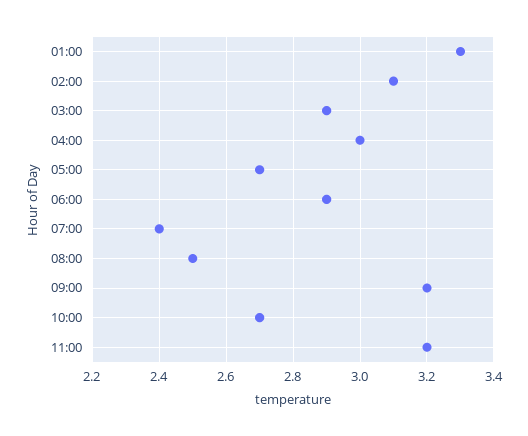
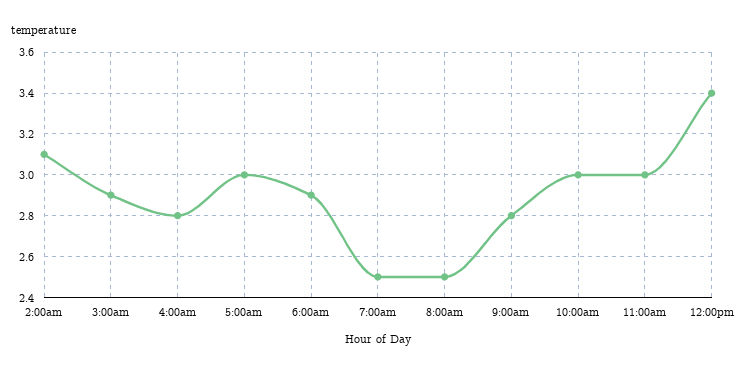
01:00: 3.3 -> none
04:00: 3 -> 2.8
05:00: 2.7 -> 3
07:00: 2.4 -> 2.5
09:00: 3.2 -> 2.8
10:00: 2.7 -> 3
11:00: 3.2 -> 3
12:00pm: none -> 3.4

